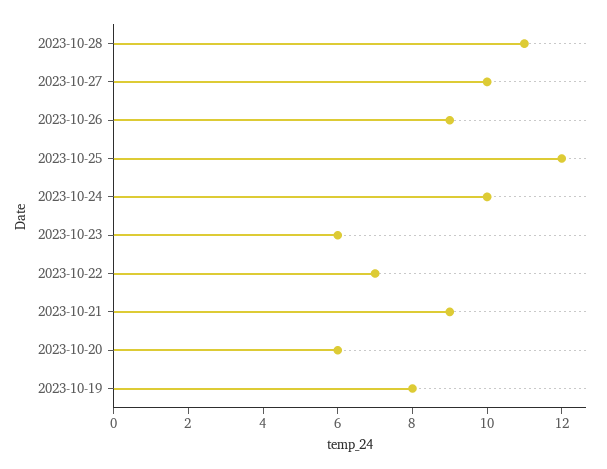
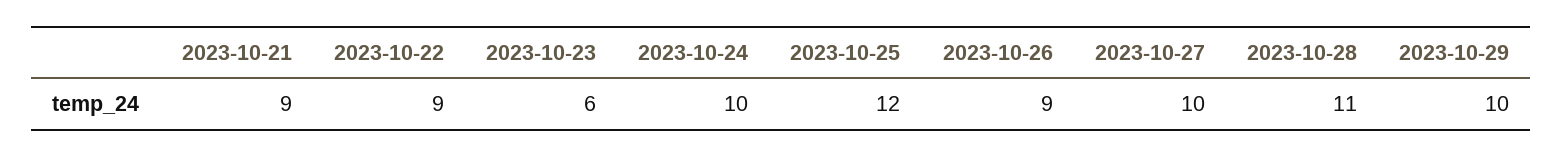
2023-10-22: 7 -> 9
2023-10-20: 6 -> none
2023-10-19: 8 -> none
2023-10-29: none -> 10

